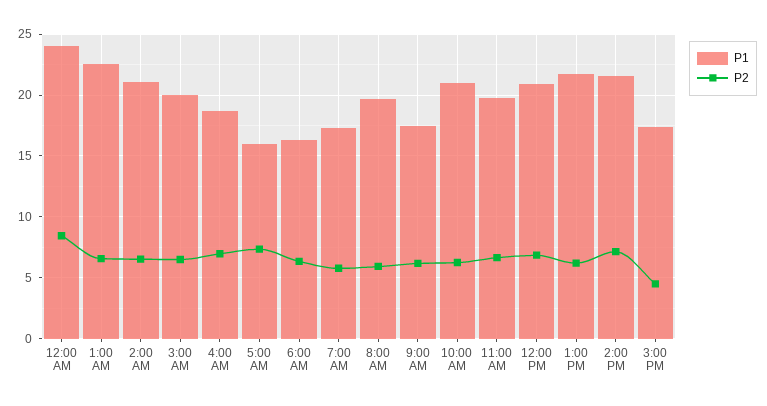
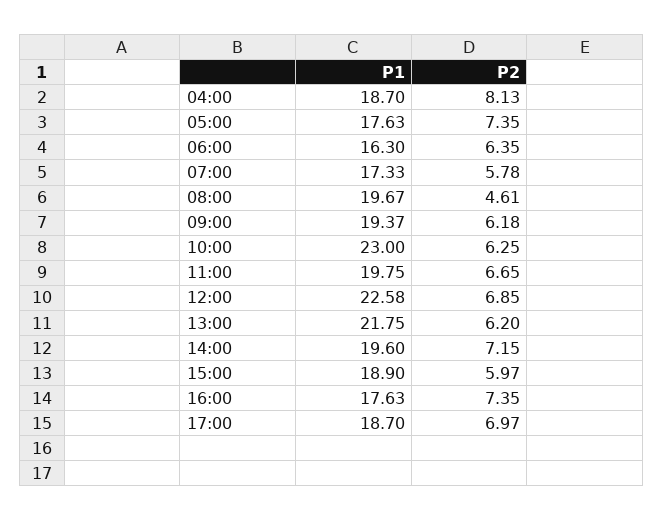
P1, 12:00 AM: 24 -> none
P2, 12:00 AM: 8.5 -> none
P1, 1:00 AM: 22.5 -> none
P2, 1:00 AM: 6.5 -> none
P1, 2:00 AM: 21 -> none
P2, 2:00 AM: 6.5 -> none
P1, 3:00 AM: 20 -> none
P2, 3:00 AM: 6.5 -> none
P2, 4:00 AM: 7 -> 8.13
P1, 5:00 AM: 16 -> 17.63
P2, 8:00 AM: 6 -> 4.61
P1, 9:00 AM: 17.5 -> 19.37
P1, 10:00 AM: 21 -> 23
P1, 12:00 PM: 21 -> 22.58
P1, 2:00 PM: 21.5 -> 19.6
P1, 3:00 PM: 17.5 -> 18.9
P2, 3:00 PM: 4.5 -> 5.97
P1, 16:00: none -> 17.63
P2, 16:00: none -> 7.35
P1, 17:00: none -> 18.7
P2, 17:00: none -> 6.97

